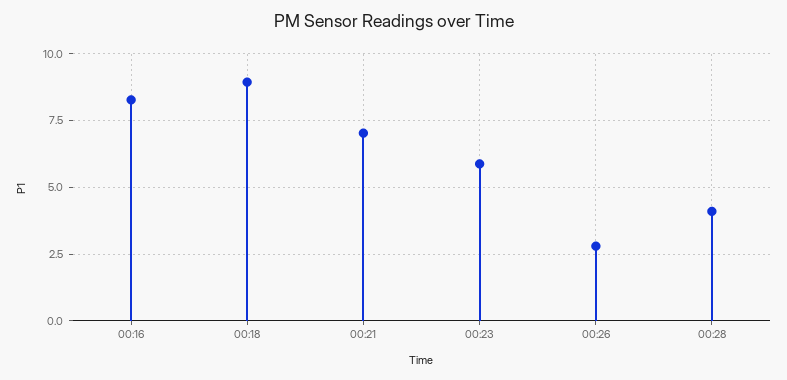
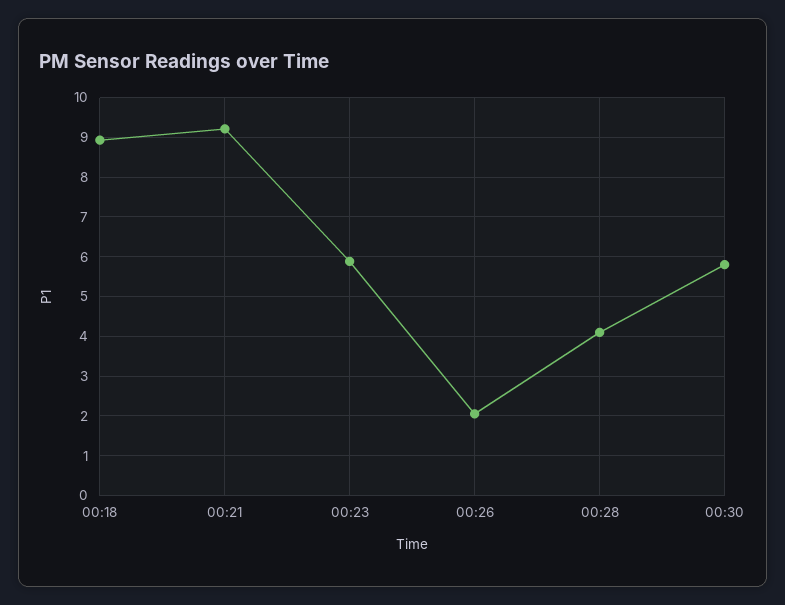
00:16: 8.25 -> none
00:21: 7 -> 9.2
00:26: 2.75 -> 2
00:30: none -> 5.8

